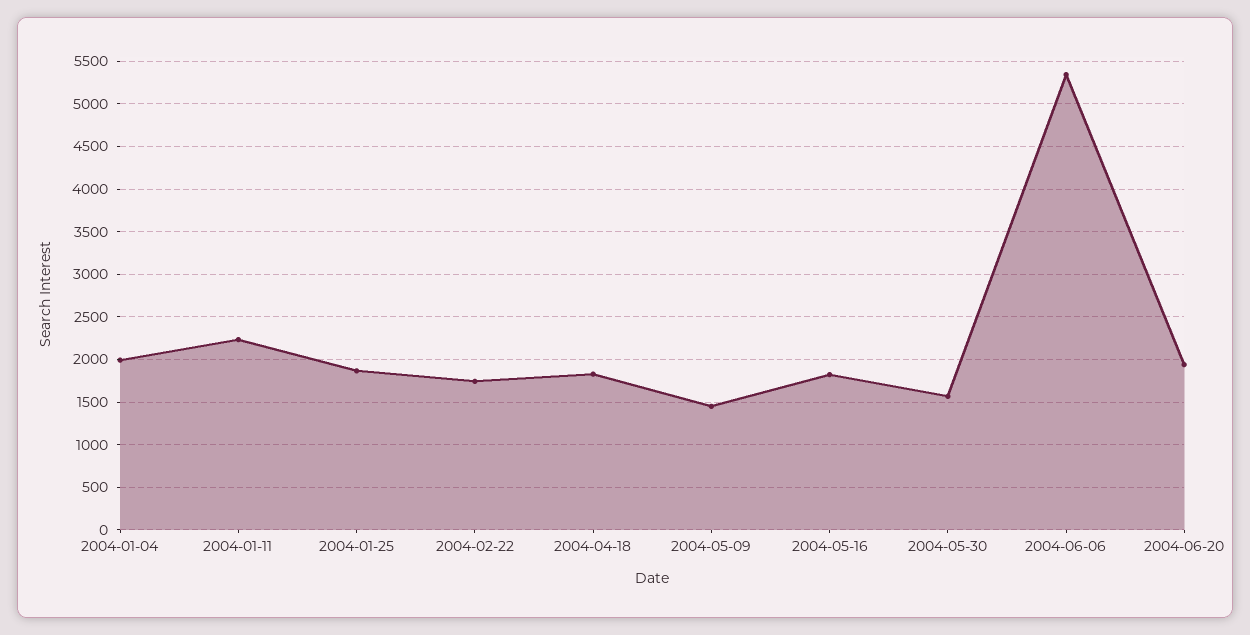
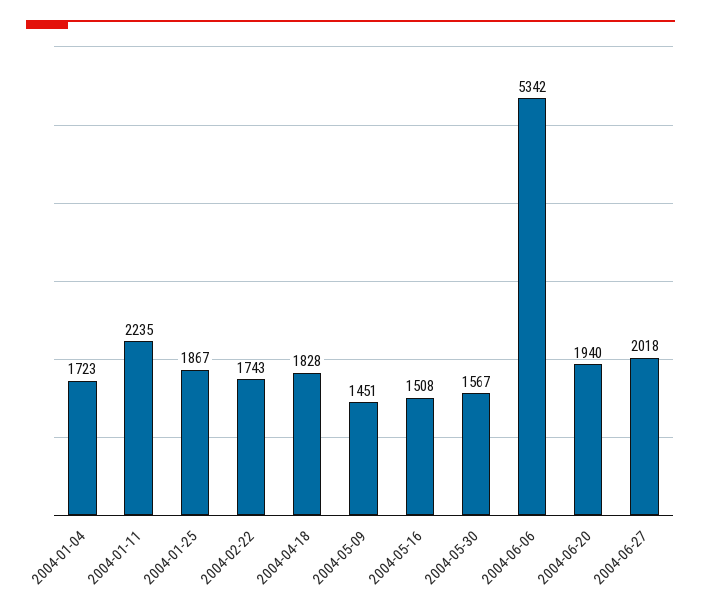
2004-01-04: 2000 -> 1723
2004-05-16: 1800 -> 1508
2004-06-27: none -> 2018

